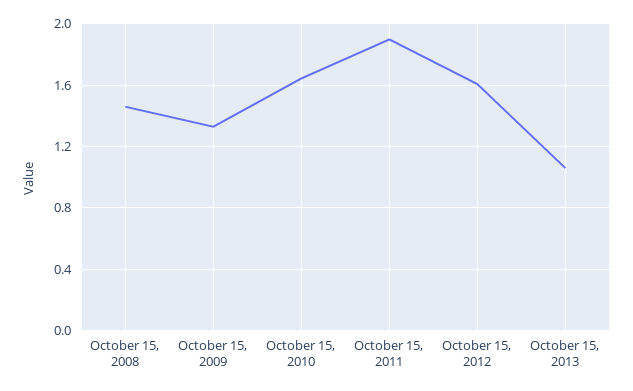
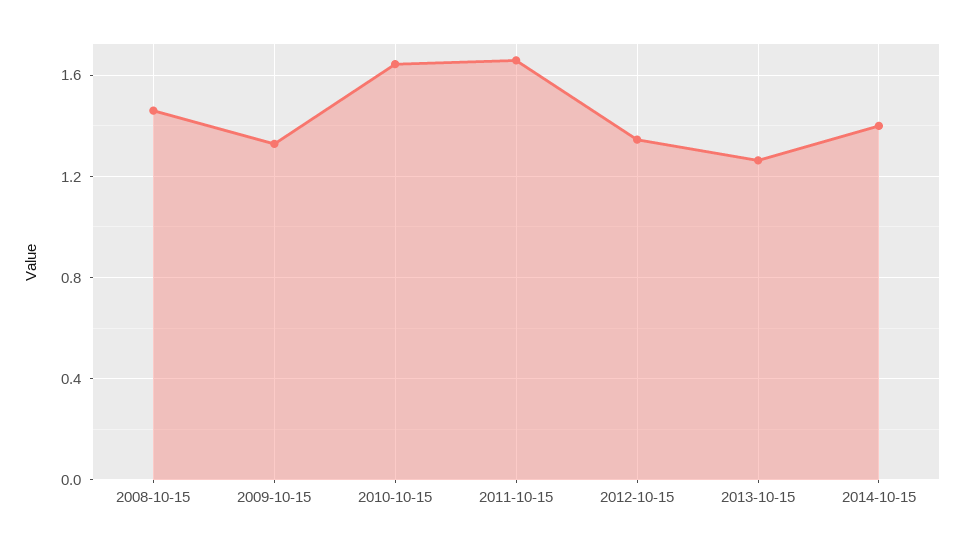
October 15, 2011: 1.9 -> 1.65
October 15, 2012: 1.6 -> 1.35
October 15, 2013: 1.05 -> 1.25
2014-10-15: none -> 1.4

